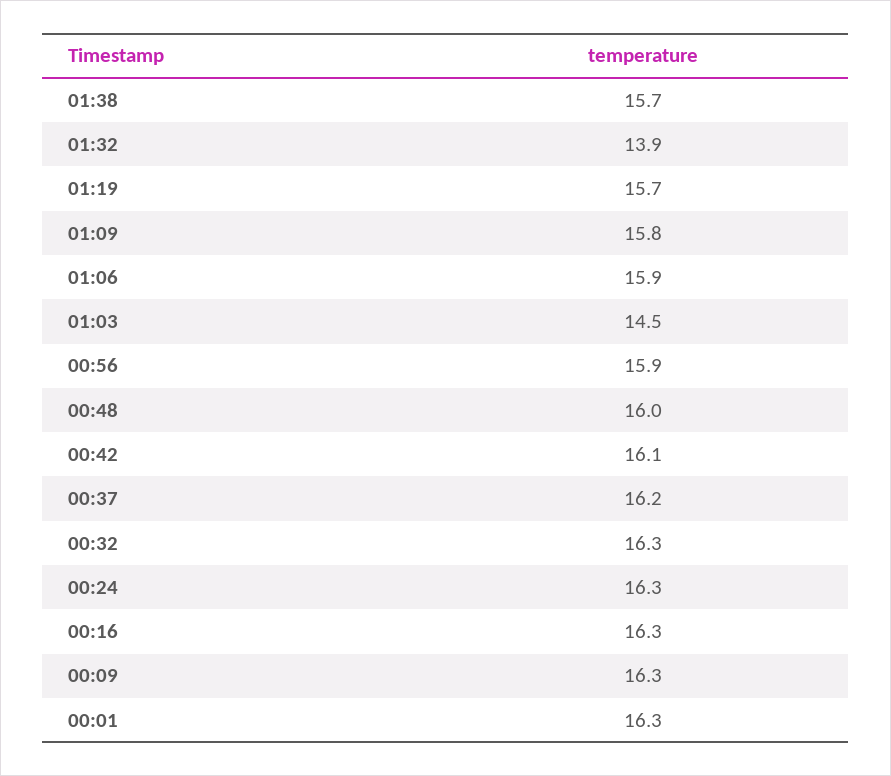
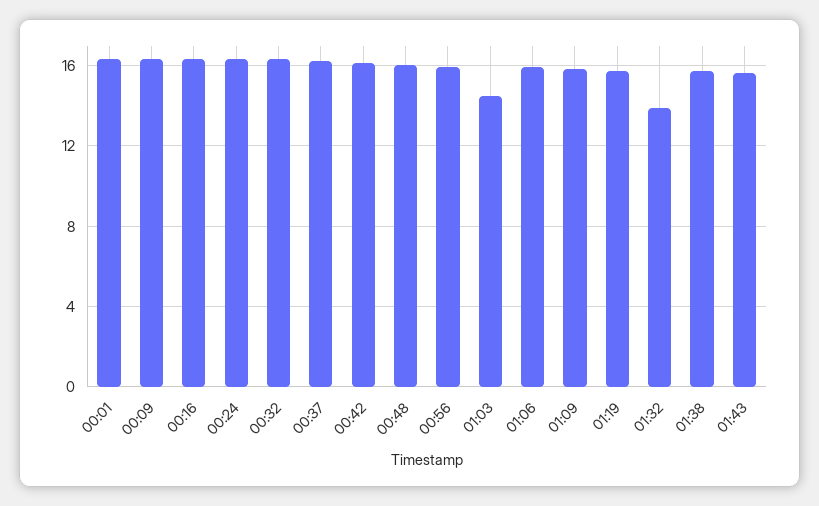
01:43: none -> 15.5

